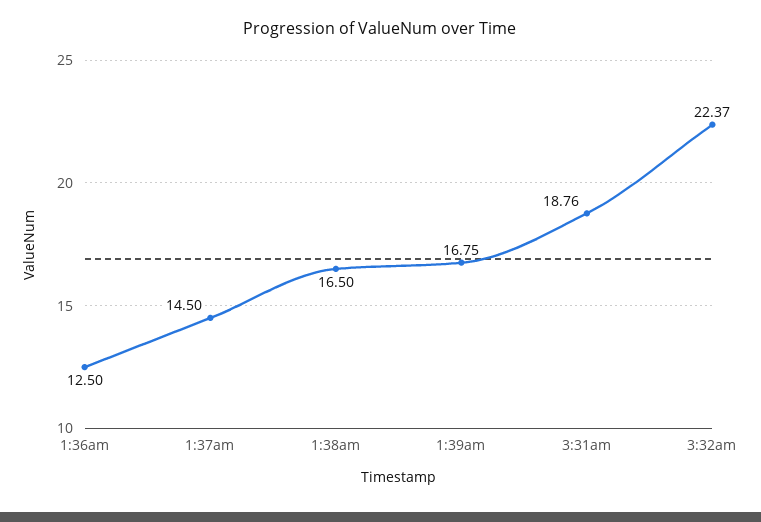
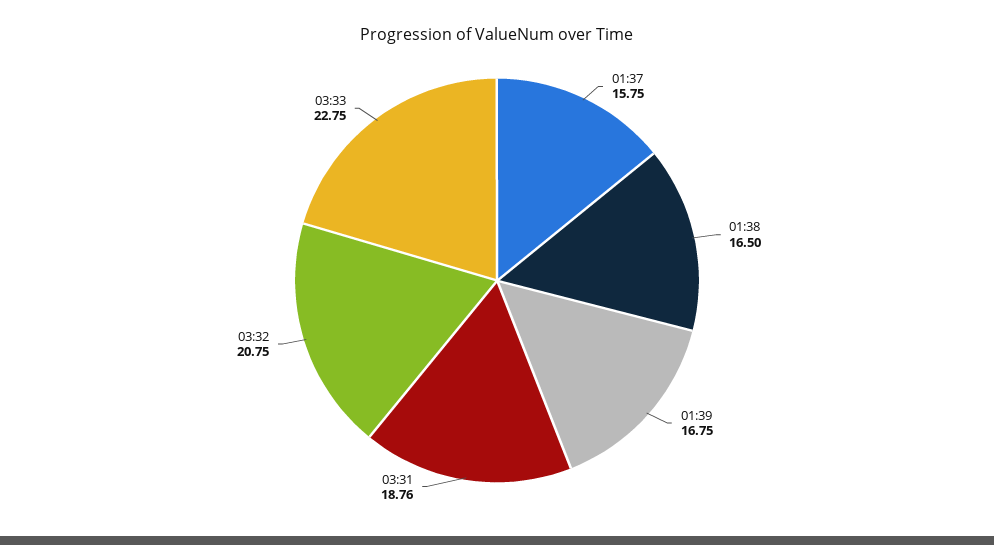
1:36am: 12.5 -> none
1:37am: 14.5 -> 15.75
3:32am: 22.37 -> 20.75
03:33: none -> 22.75

